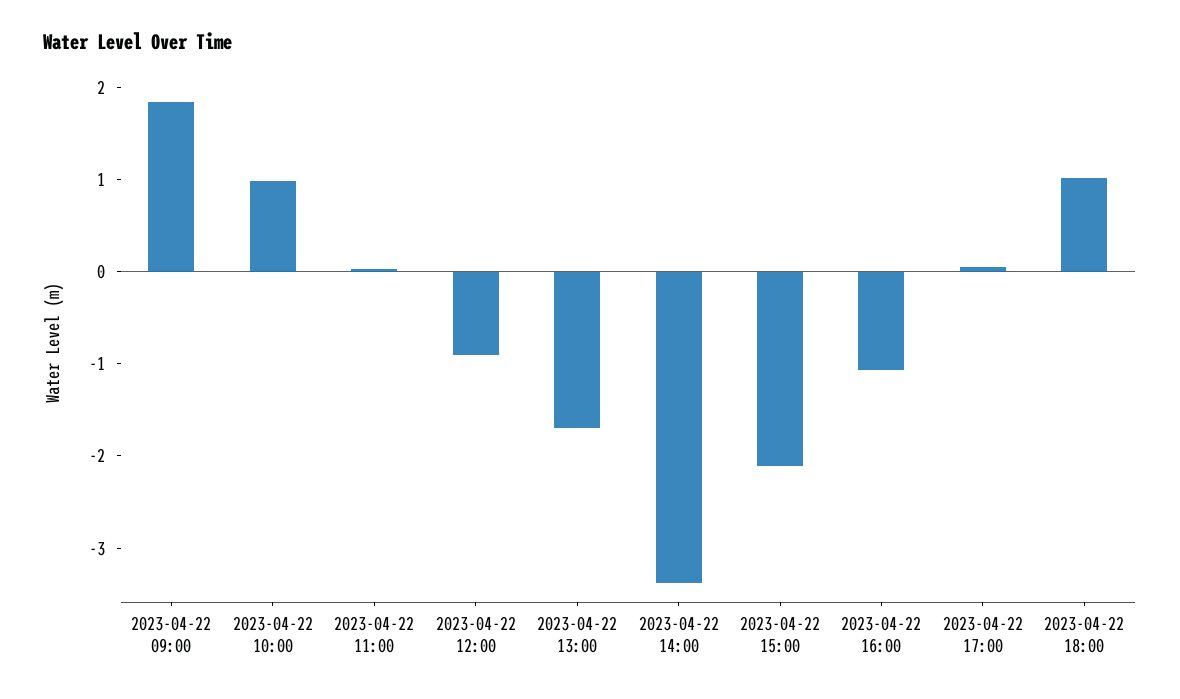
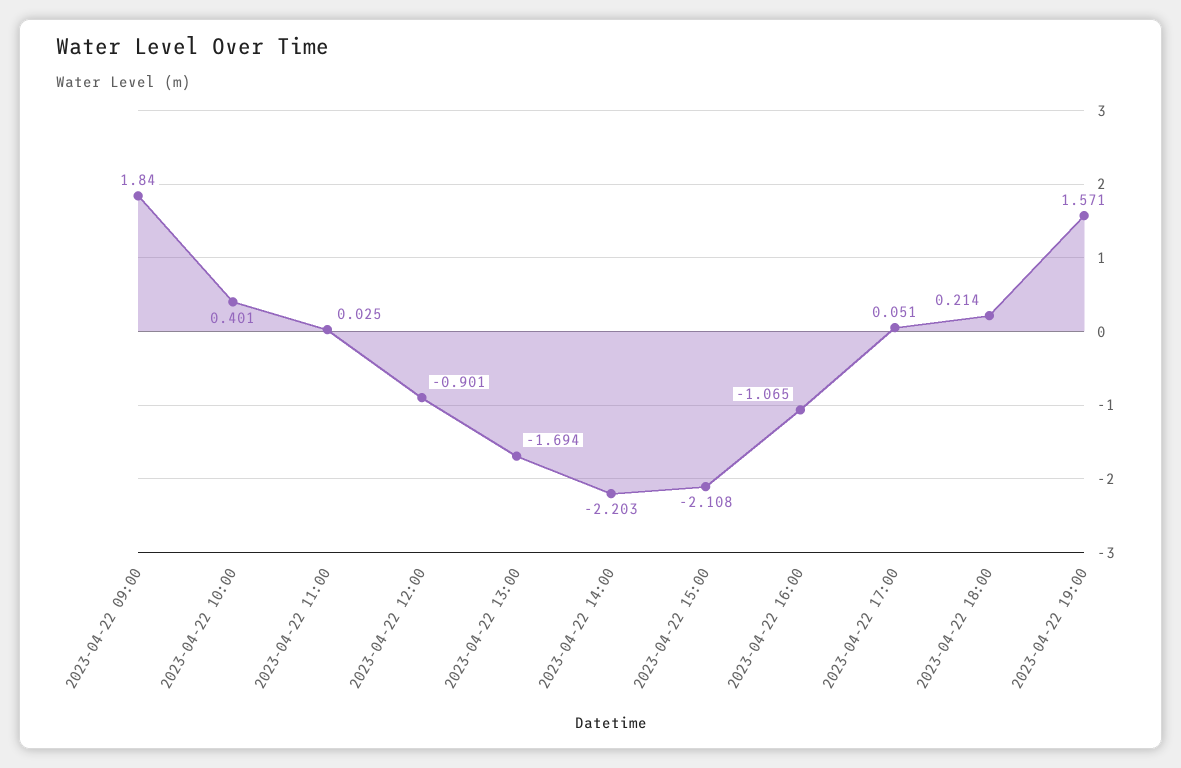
2023-04-22 10:00: 1 -> 0.401
2023-04-22 14:00: -3.4 -> -2.203
2023-04-22 18:00: 1 -> 0.214
2023-04-22 19:00: none -> 1.571

